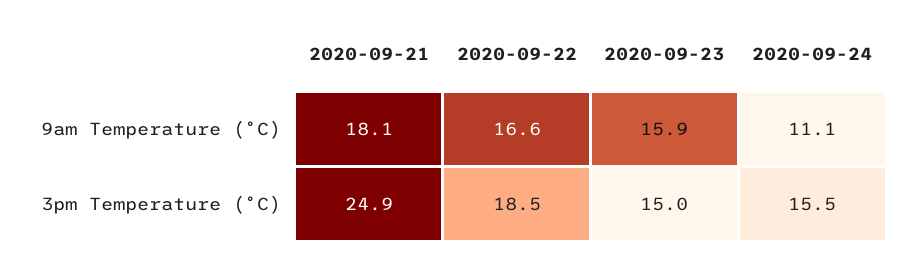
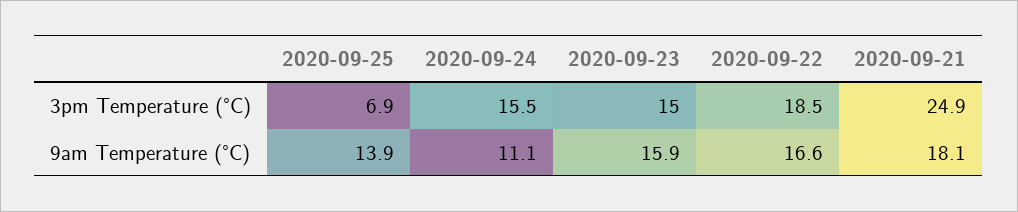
2020-09-25, 3pm Temperature (°C): none -> 6.9
2020-09-25, 9am Temperature (°C): none -> 13.9

